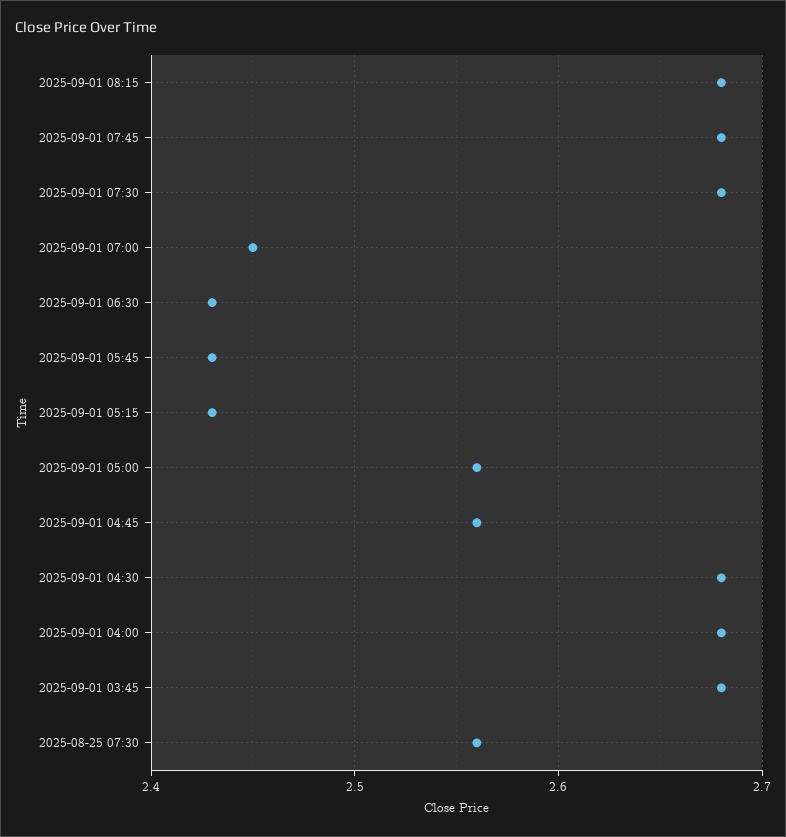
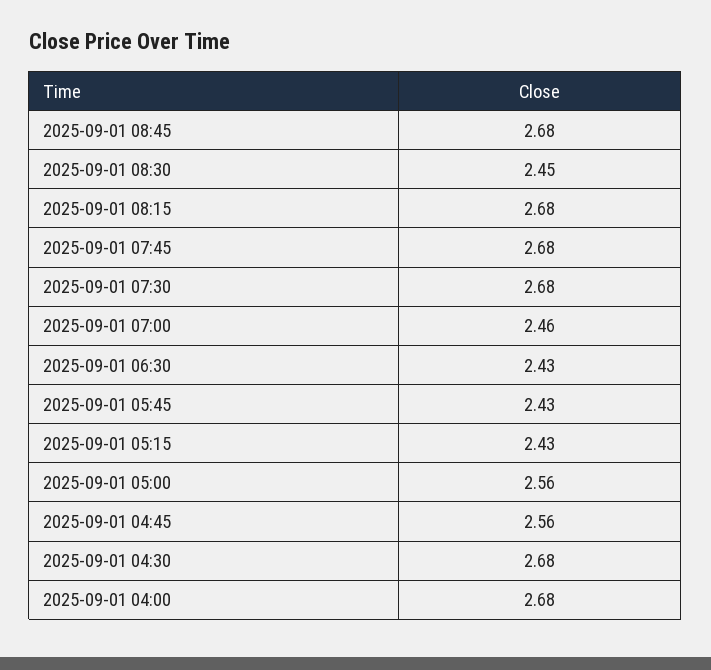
2025-09-01 07:00: 2.45 -> 2.46
2025-09-01 03:45: 2.68 -> none
2025-08-25 07:30: 2.56 -> none
2025-09-01 08:45: none -> 2.68
2025-09-01 08:30: none -> 2.45

